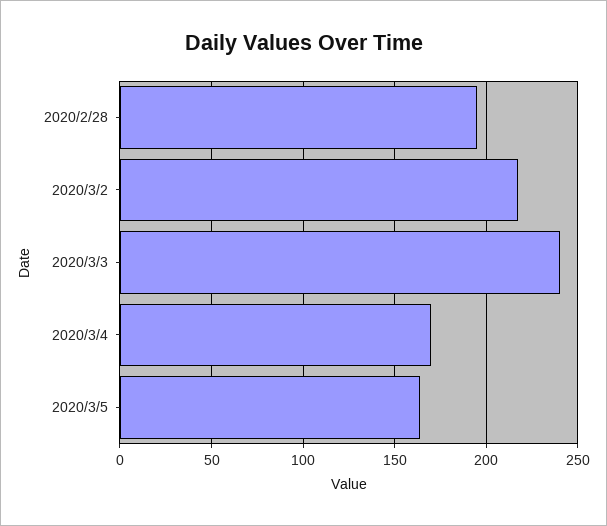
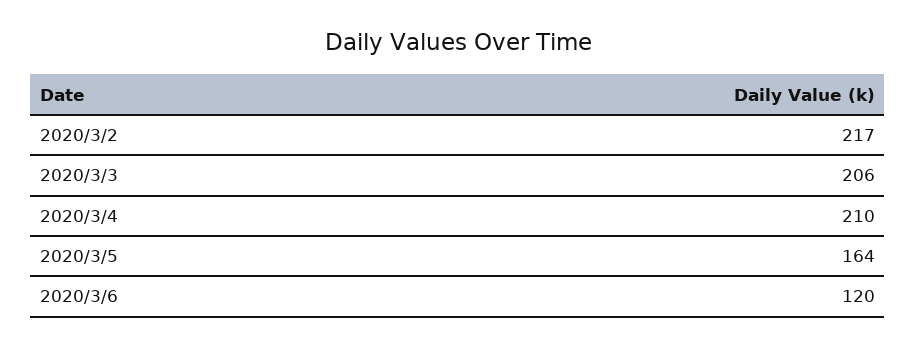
2020/2/28: 195 -> none
2020/3/3: 240 -> 206
2020/3/4: 170 -> 210
2020/3/6: none -> 120

